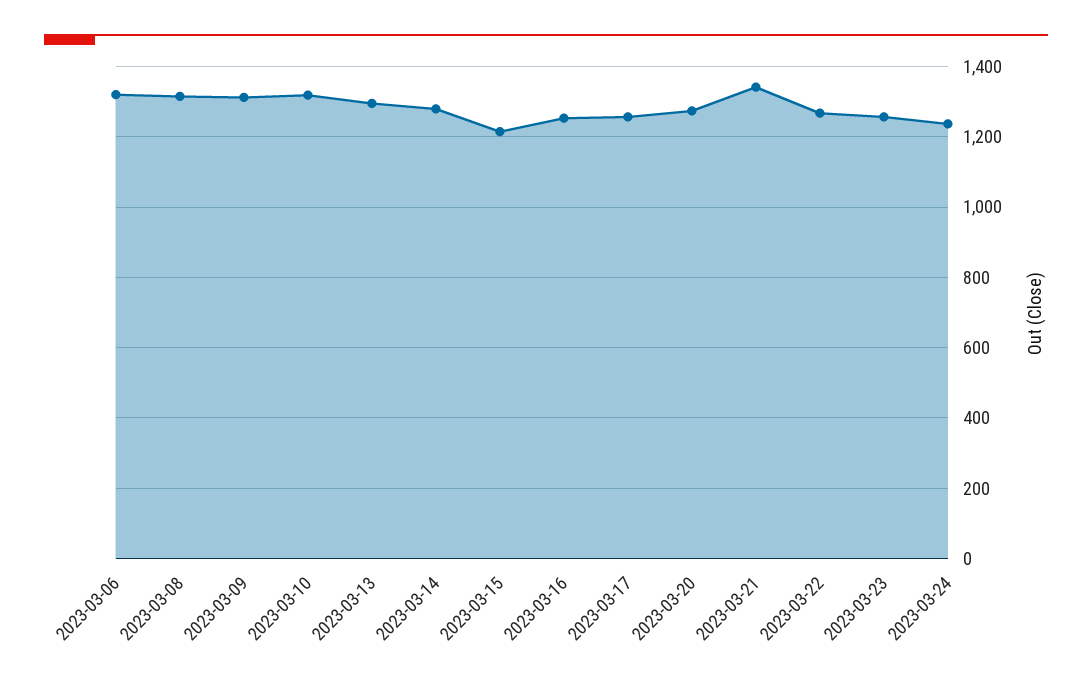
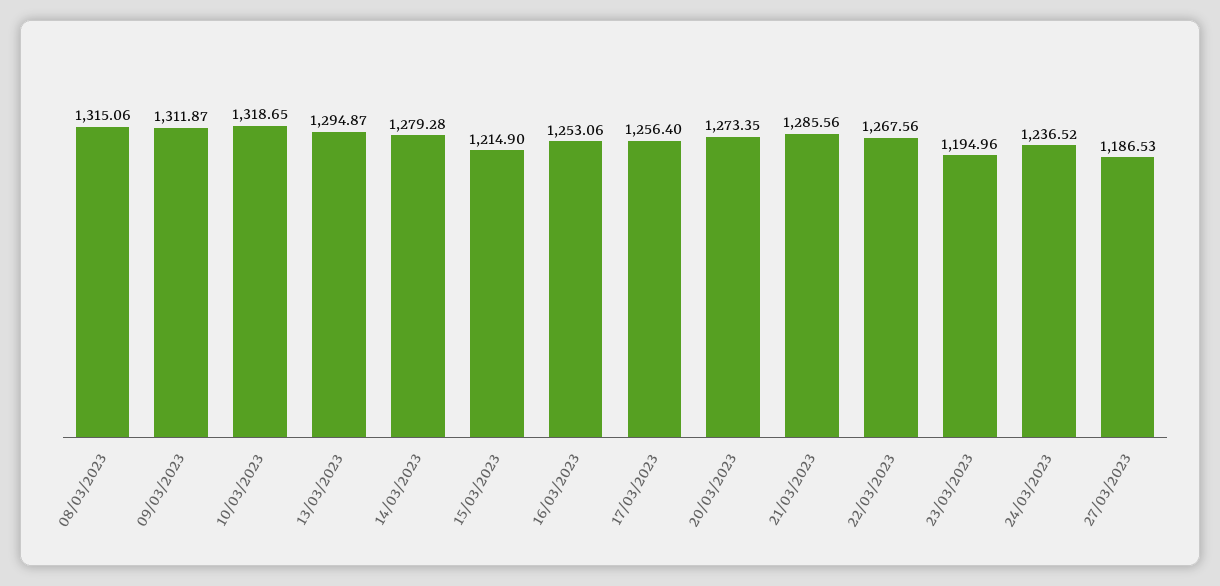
2023-03-06: 1320 -> none
2023-03-21: 1340 -> 1285.56
2023-03-23: 1260 -> 1194.96
27/03/2023: none -> 1186.53

